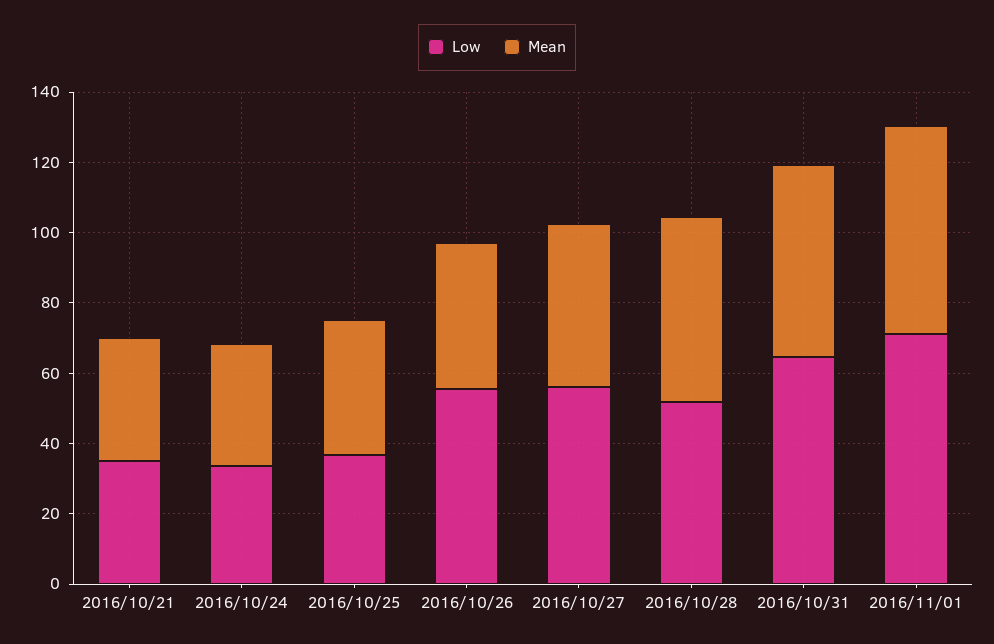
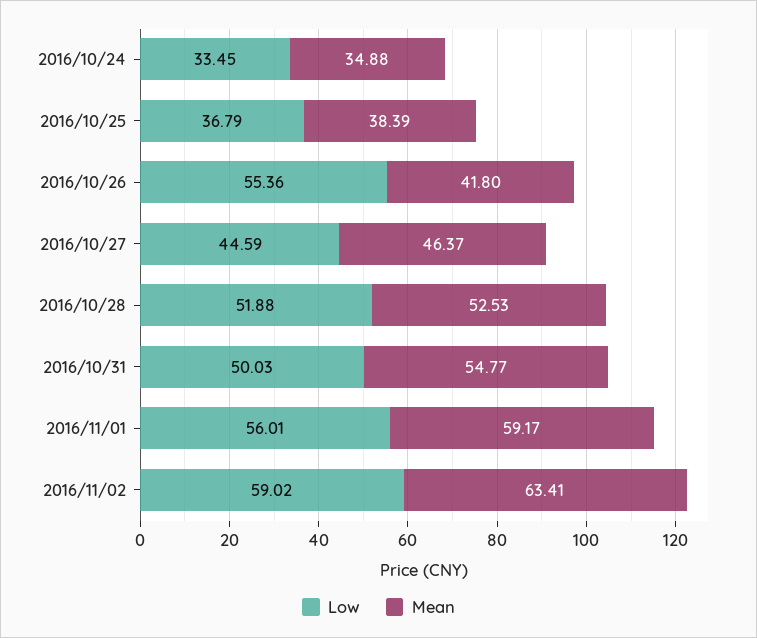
Low, 2016/10/21: 35 -> none
Mean, 2016/10/21: 35 -> none
Low, 2016/10/27: 55 -> 44.59
Low, 2016/10/31: 65 -> 50.03
Low, 2016/11/01: 70 -> 56.01
Low, 2016/11/02: none -> 59.02
Mean, 2016/11/02: none -> 63.41

